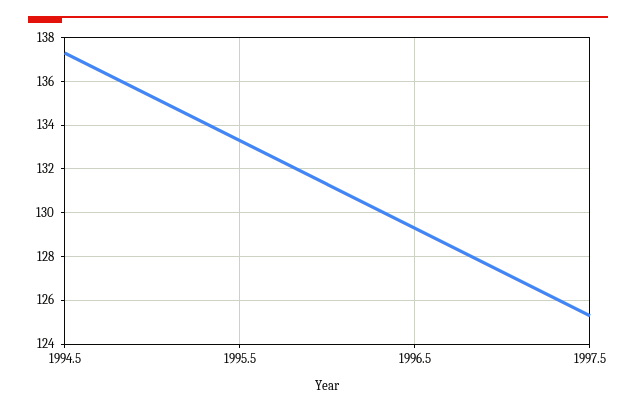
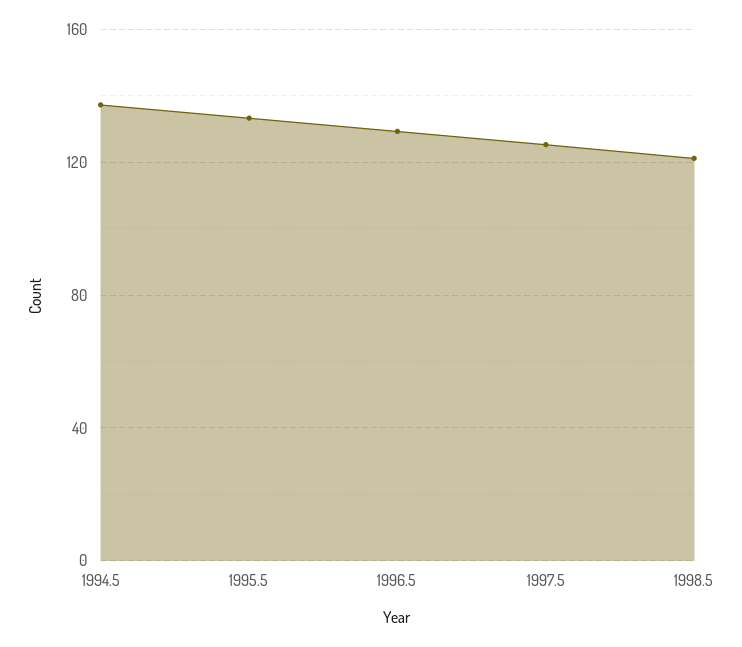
1998.5: none -> 120

